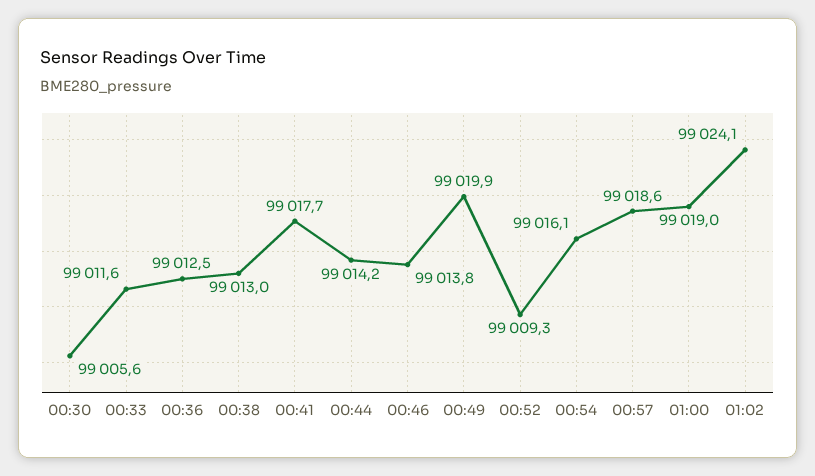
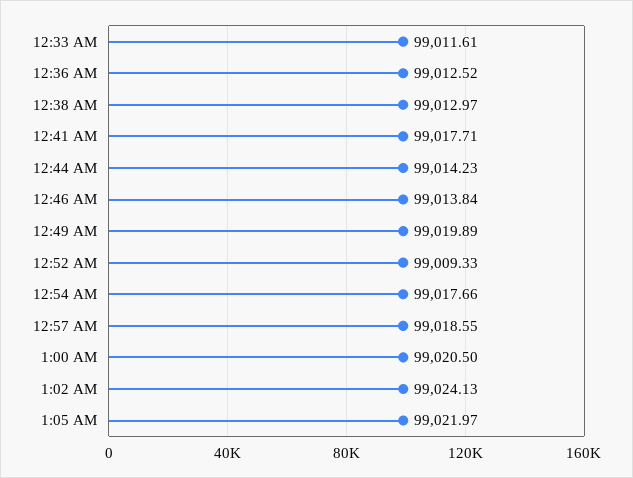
00:30: 99005.6 -> none
00:54: 99016.1 -> 99017.66
01:00: 99019 -> 99020.5
1:05 AM: none -> 99021.97

